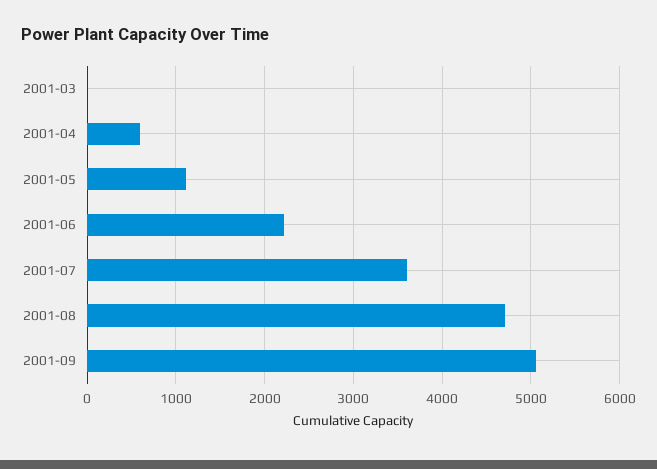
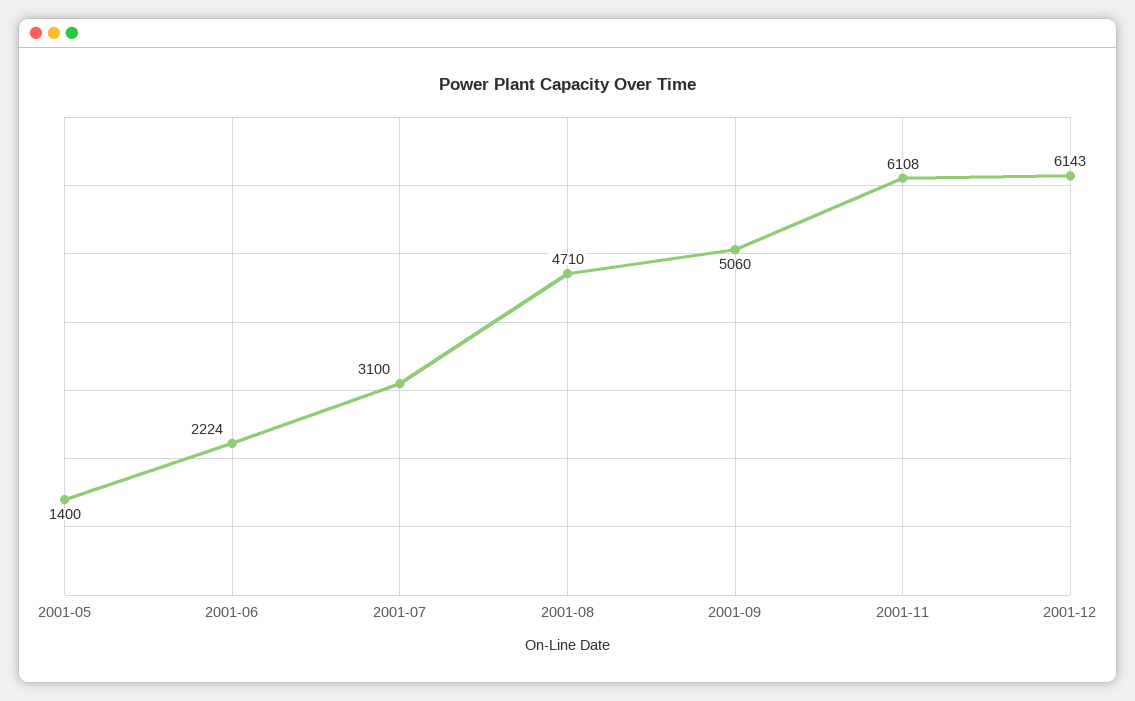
2001-03: 0 -> none
2001-04: 600 -> none
2001-05: 1100 -> 1400
2001-07: 3600 -> 3100
2001-11: none -> 6108
2001-12: none -> 6143

